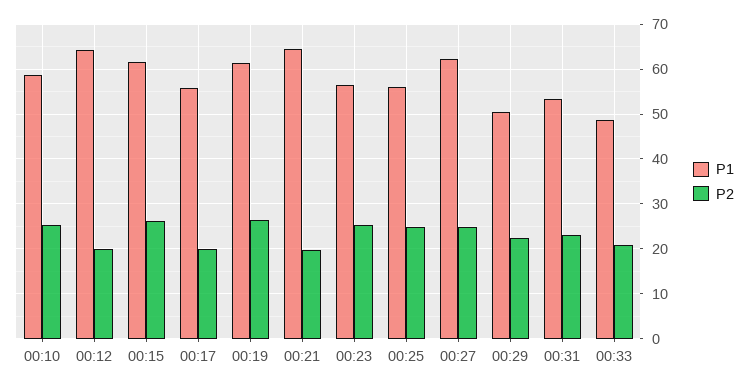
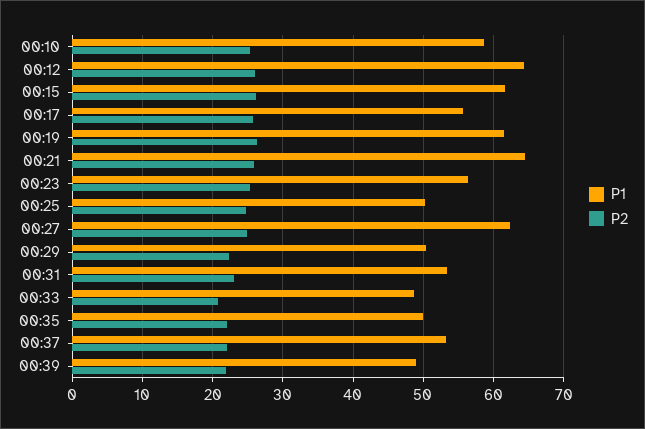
P2, 00:12: 20 -> 26
P2, 00:17: 20 -> 26
P2, 00:21: 20 -> 26
P1, 00:25: 56 -> 50
P1, 00:35: none -> 50
P2, 00:35: none -> 22
P1, 00:37: none -> 53
P2, 00:37: none -> 22
P1, 00:39: none -> 49
P2, 00:39: none -> 22

